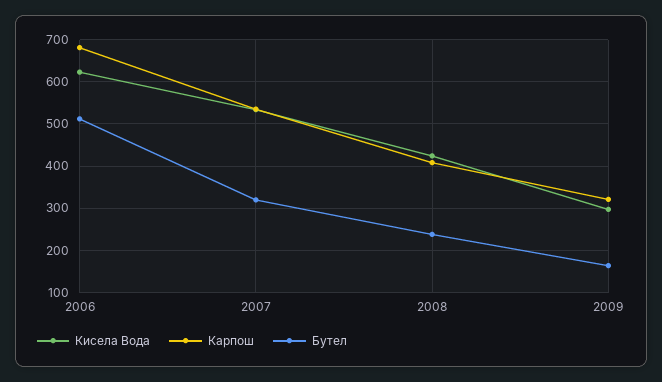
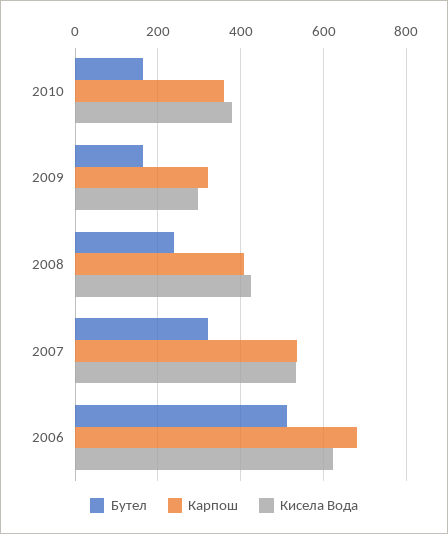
Бутел, 2010: none -> 160
Карпош, 2010: none -> 360
Кисела Вода, 2010: none -> 380

